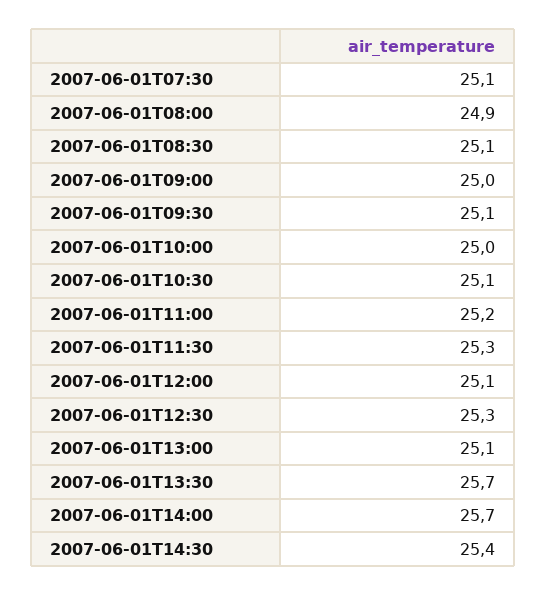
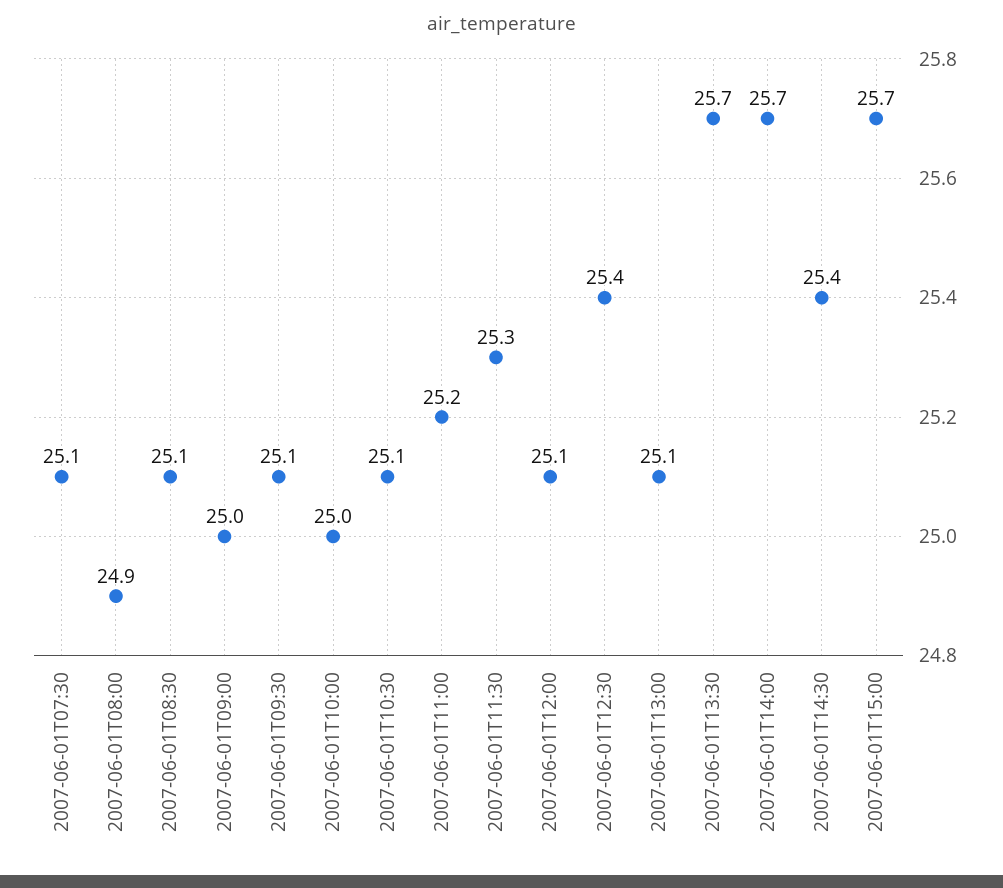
2007-06-01T12:30: 25.3 -> 25.4
2007-06-01T15:00: none -> 25.7

